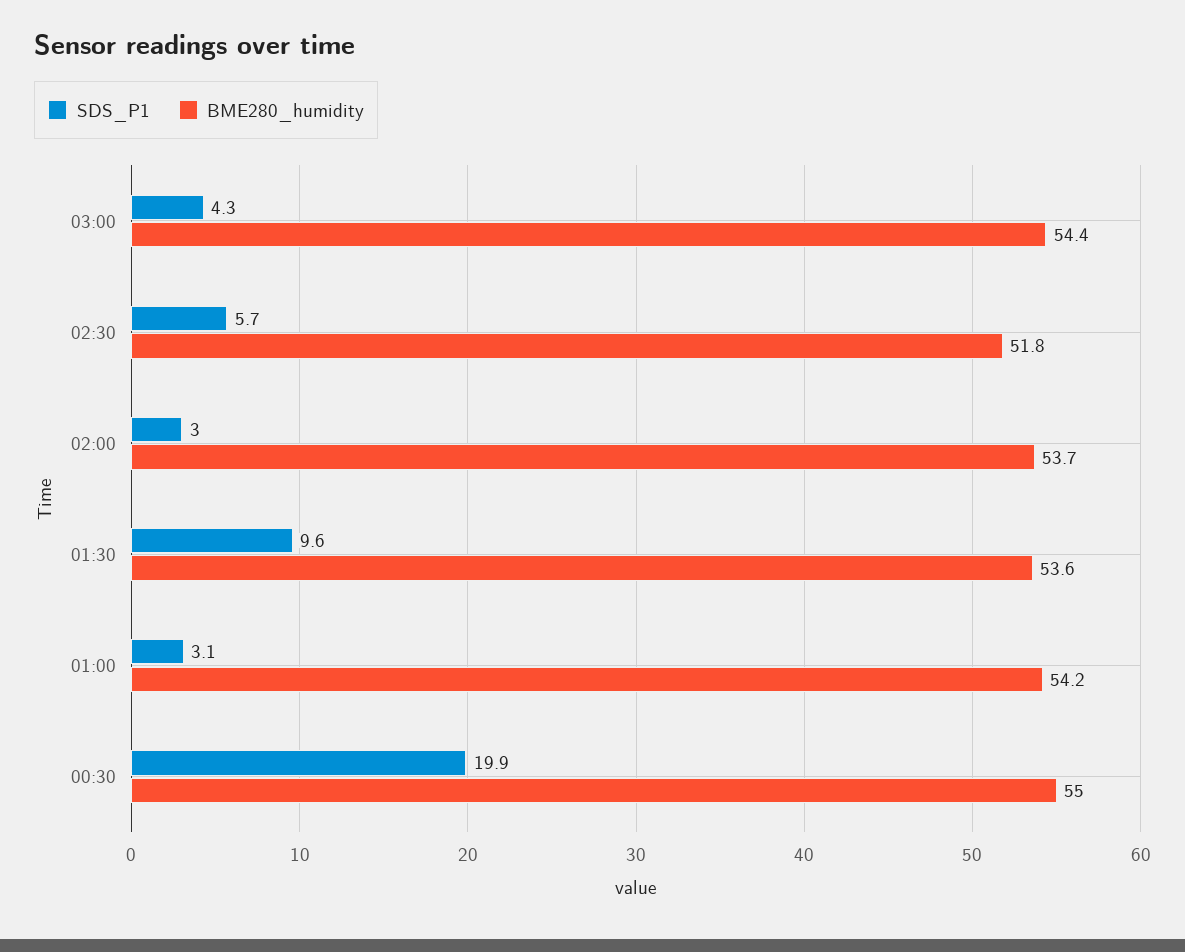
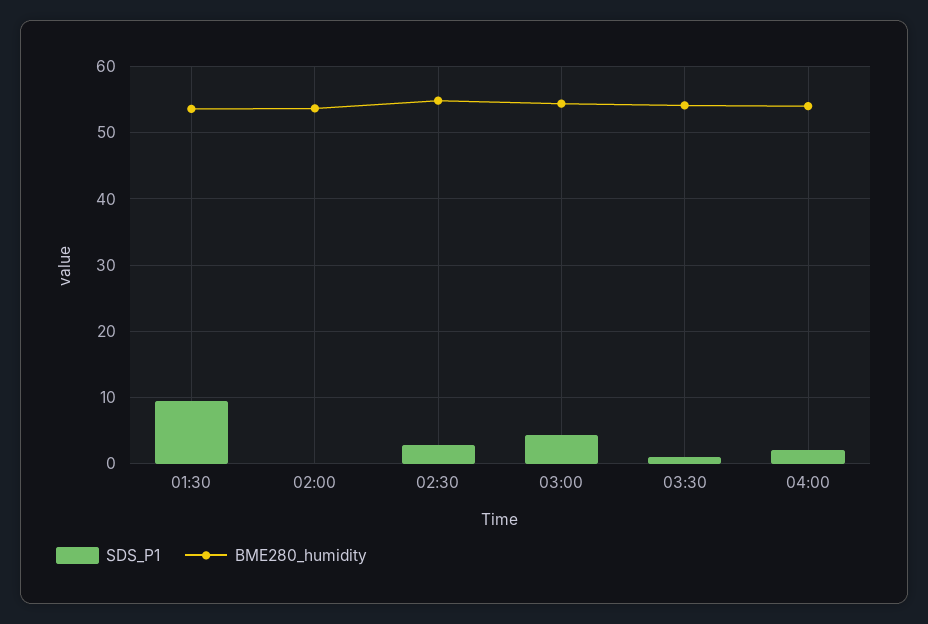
SDS_P1, 02:30: 5.7 -> 3
BME280_humidity, 02:30: 51.8 -> 55
SDS_P1, 02:00: 3 -> 0
SDS_P1, 01:00: 3.1 -> none
BME280_humidity, 01:00: 54.2 -> none
SDS_P1, 00:30: 19.9 -> none
BME280_humidity, 00:30: 55 -> none
SDS_P1, 03:30: none -> 1
BME280_humidity, 03:30: none -> 54
SDS_P1, 04:00: none -> 2
BME280_humidity, 04:00: none -> 54

